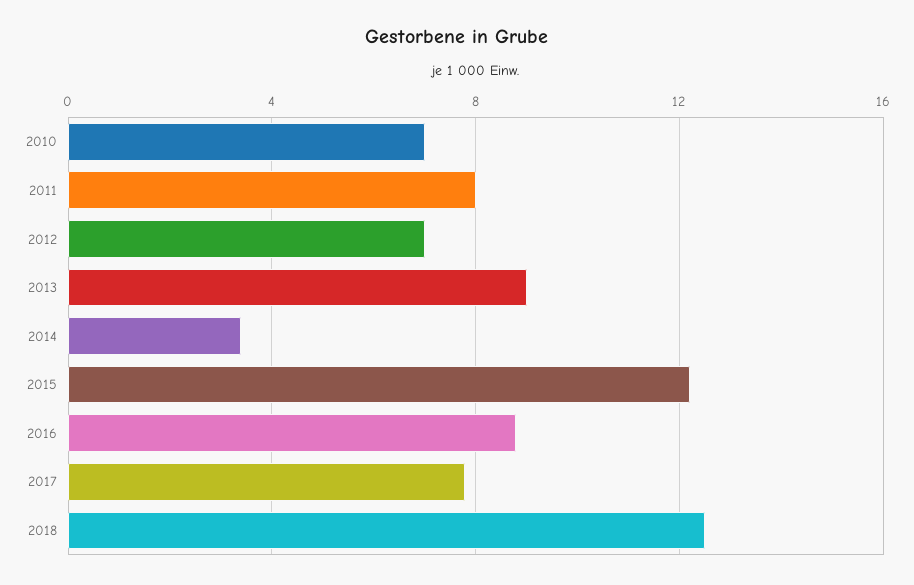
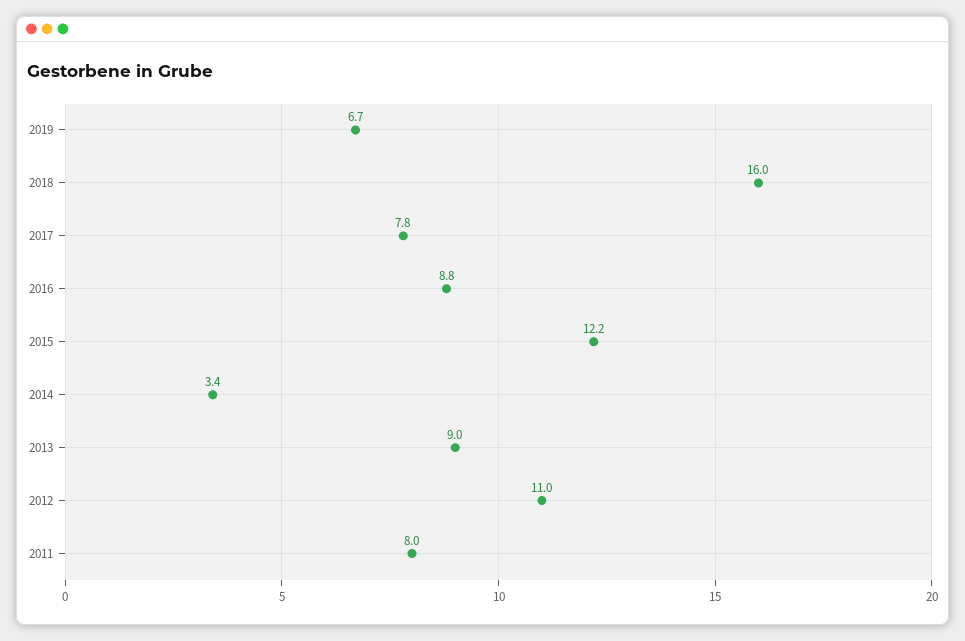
2010: 7 -> none
2012: 7 -> 11
2018: 12.5 -> 16
2019: none -> 6.7

